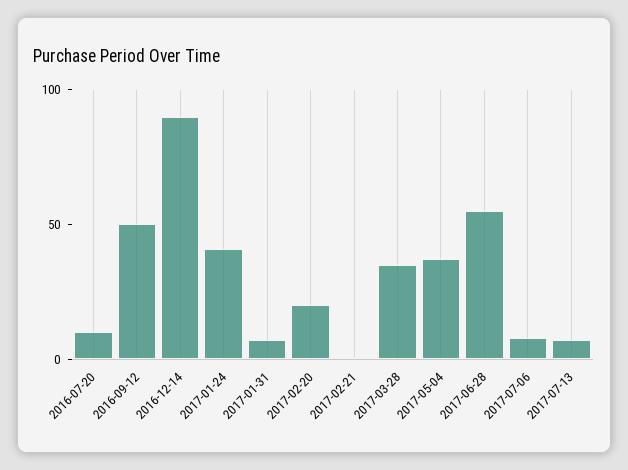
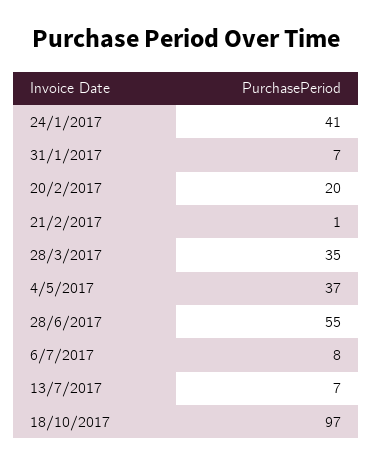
2016-07-20: 10 -> none
2016-09-12: 50 -> none
2016-12-14: 90 -> none
18/10/2017: none -> 97

